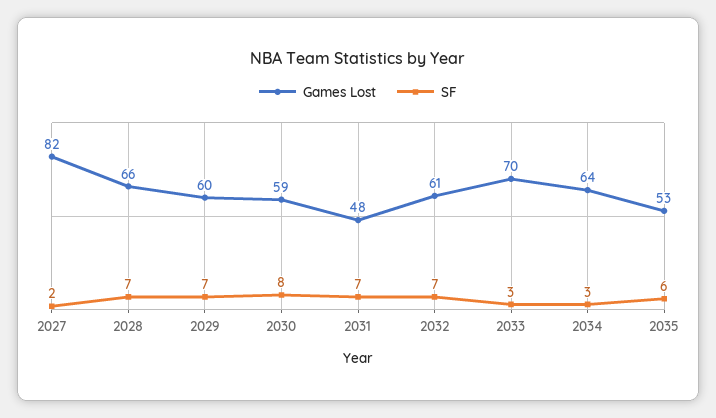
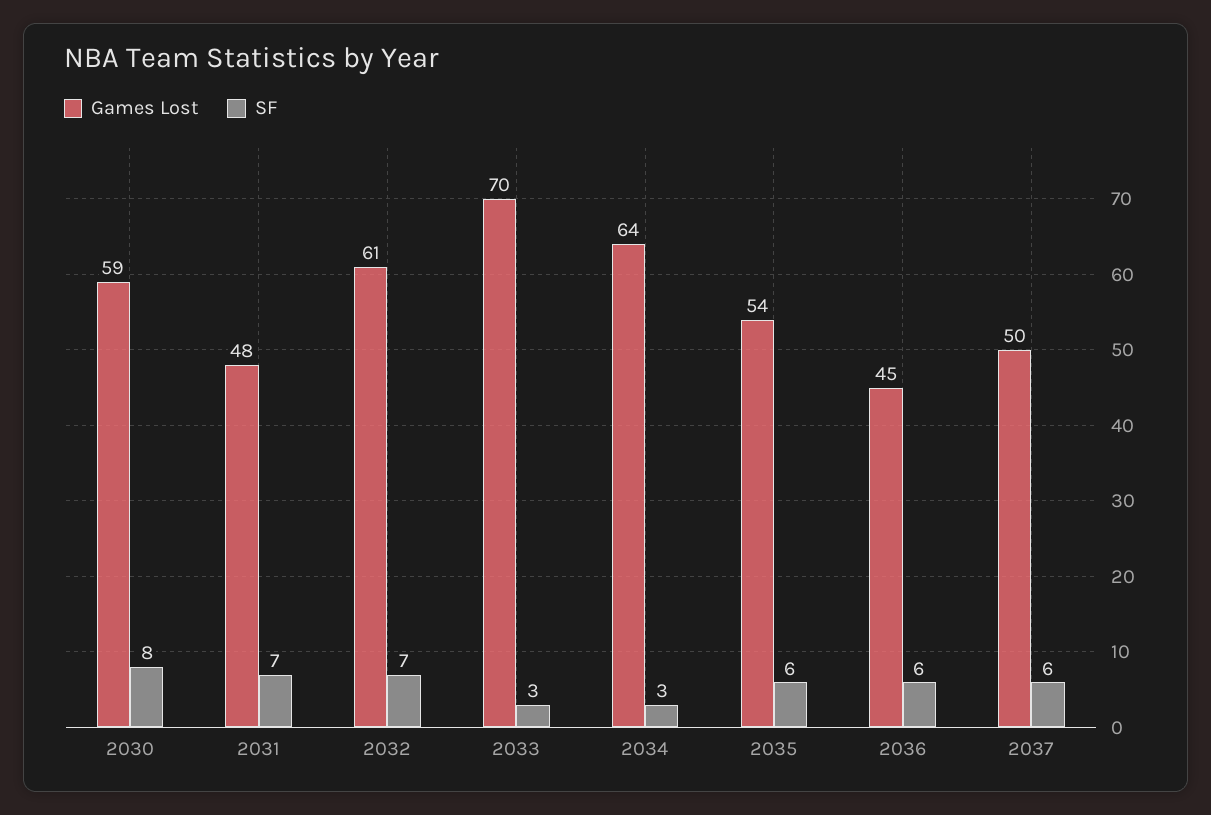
Games Lost, 2027: 82 -> none
SF, 2027: 2 -> none
Games Lost, 2028: 66 -> none
SF, 2028: 7 -> none
Games Lost, 2029: 60 -> none
SF, 2029: 7 -> none
Games Lost, 2035: 53 -> 54
Games Lost, 2036: none -> 45
SF, 2036: none -> 6
Games Lost, 2037: none -> 50
SF, 2037: none -> 6

